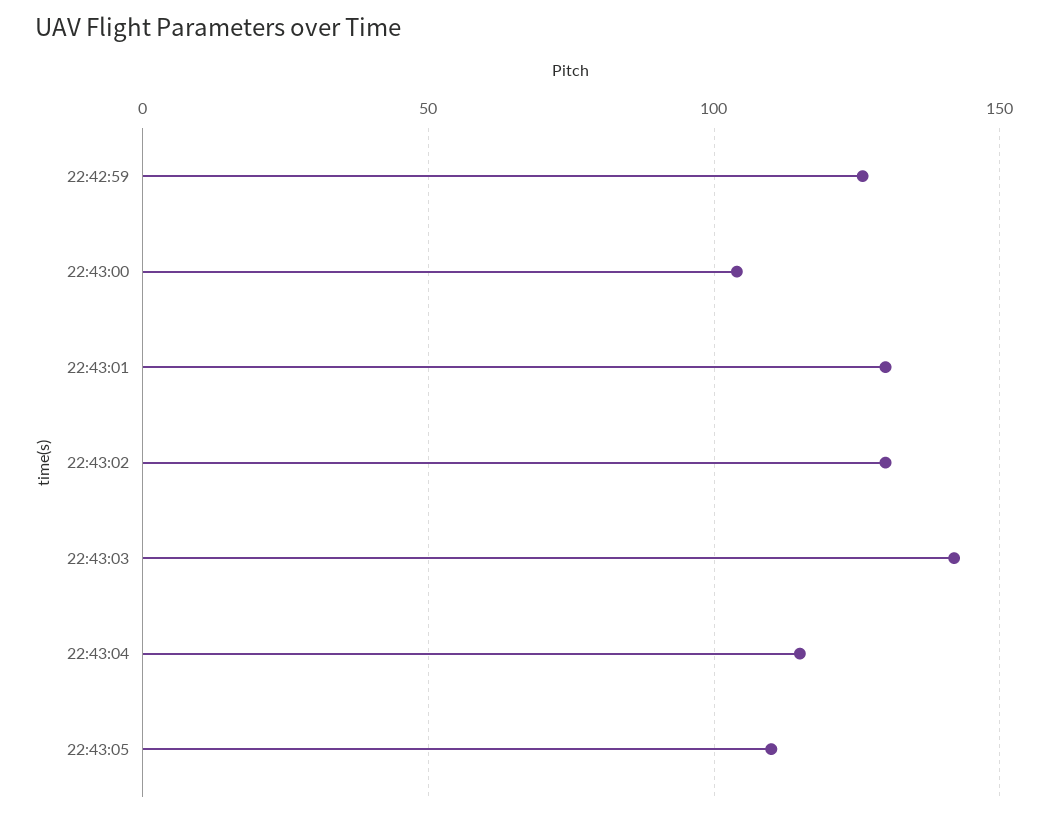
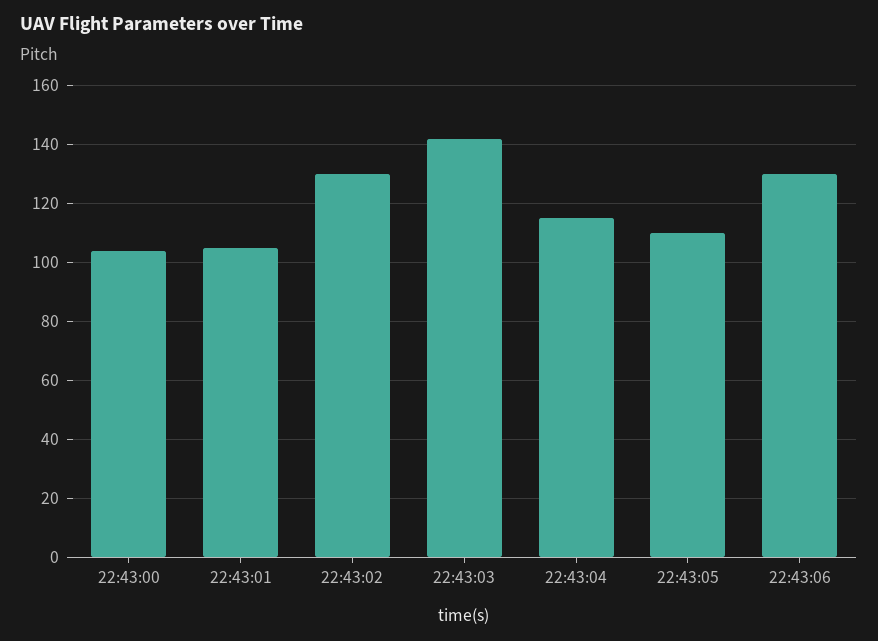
22:42:59: 125 -> none
22:43:01: 130 -> 105
22:43:06: none -> 130

